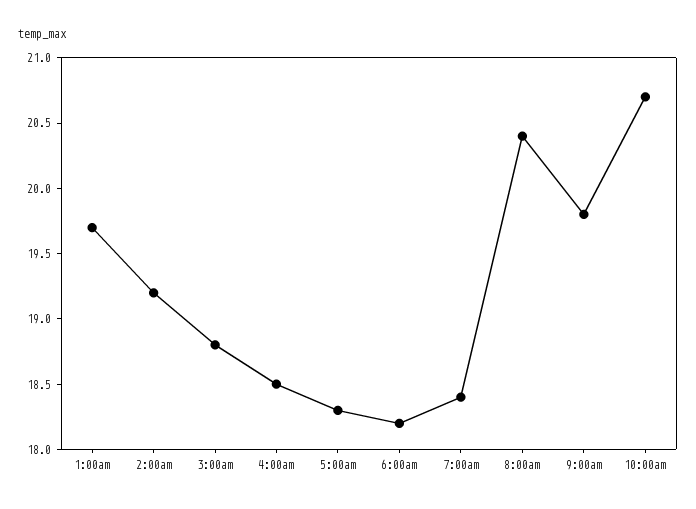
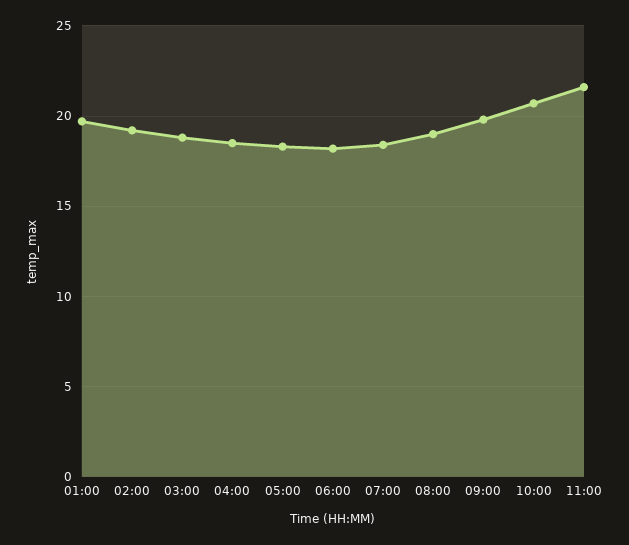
8:00am: 20.4 -> 19
11:00: none -> 21.5

